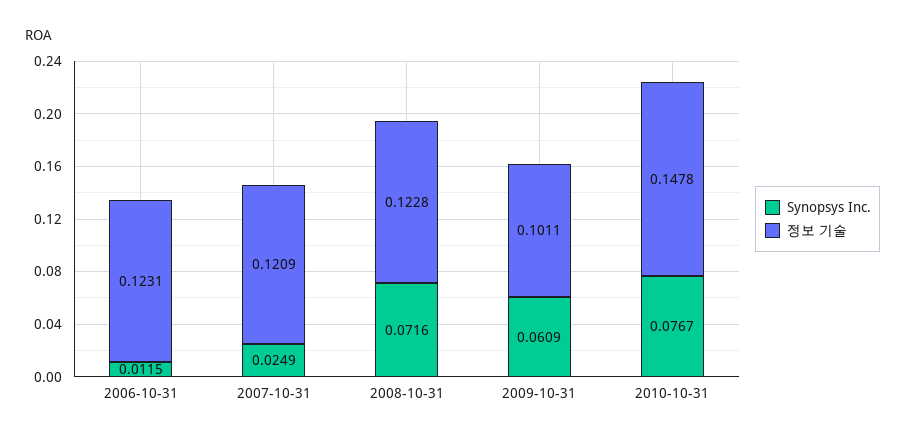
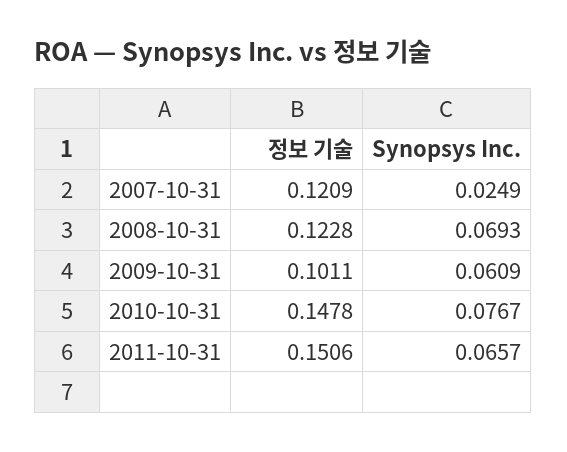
Synopsys Inc., 2006-10-31: 0.0115 -> none
정보 기술, 2006-10-31: 0.1231 -> none
Synopsys Inc., 2008-10-31: 0.0716 -> 0.0693
정보 기술, 2011-10-31: none -> 0.1506
Synopsys Inc., 2011-10-31: none -> 0.0657

